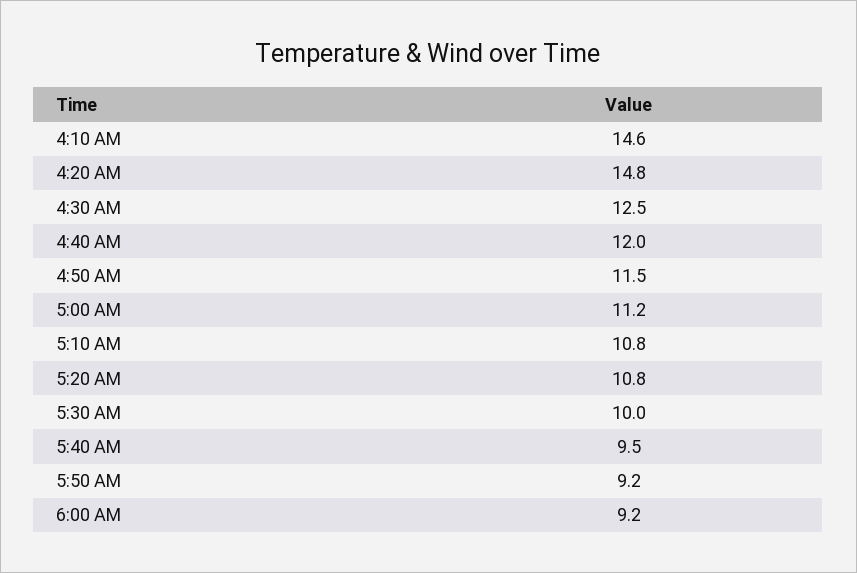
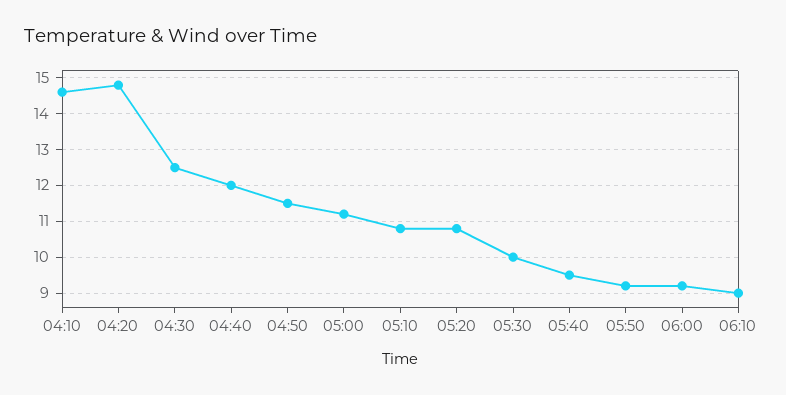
06:10: none -> 9

